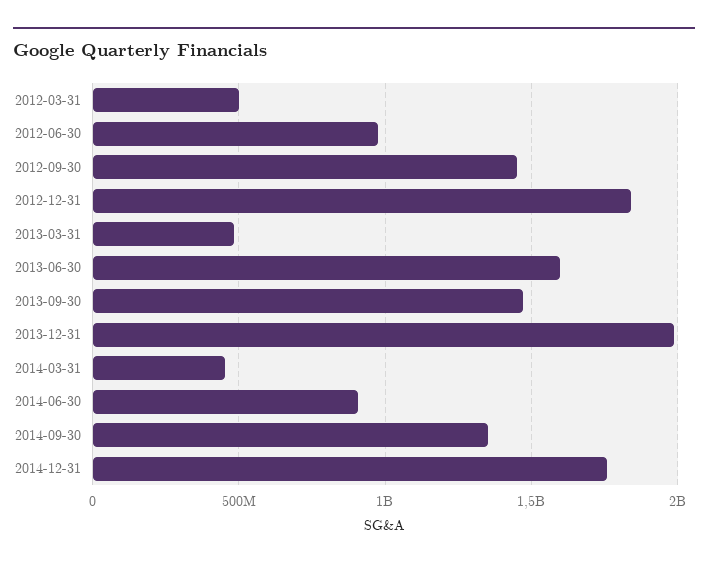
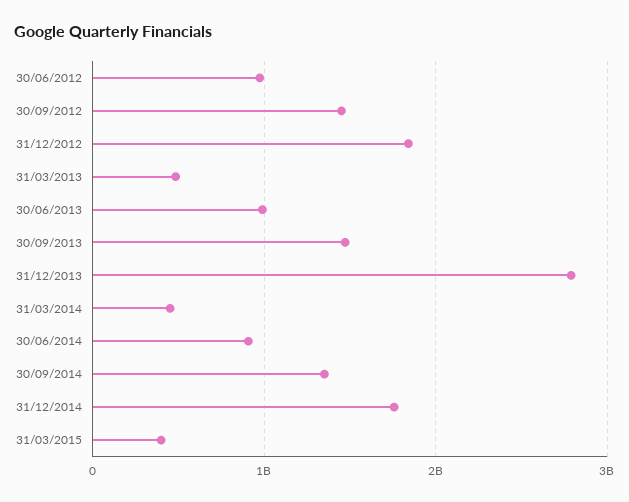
2012-03-31: 500000000 -> none
2013-06-30: 1600000000 -> 1000000000
2013-12-31: 2000000000 -> 2800000000
31/03/2015: none -> 400000000

